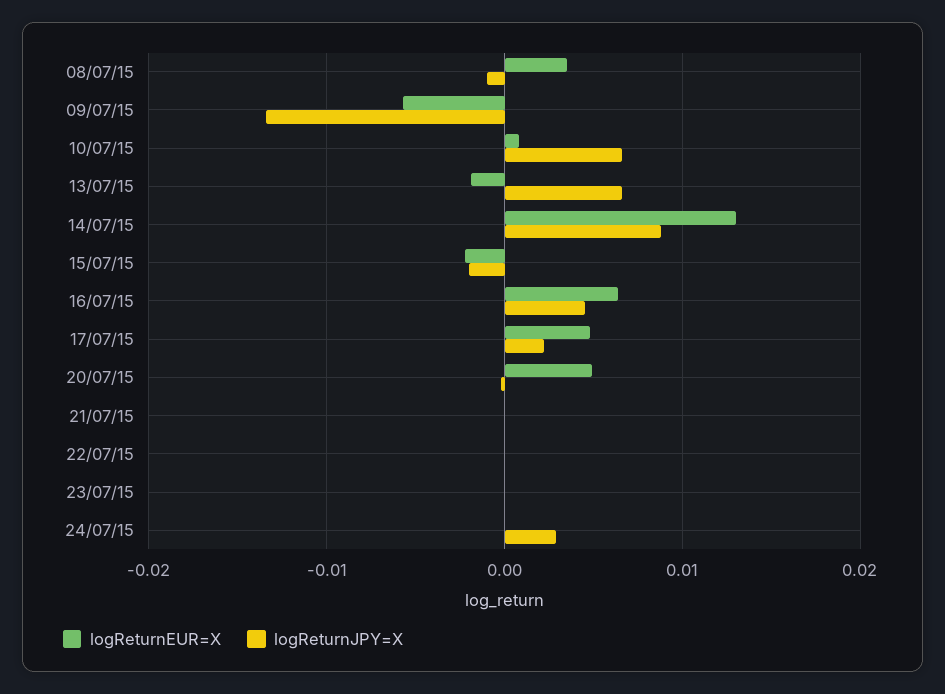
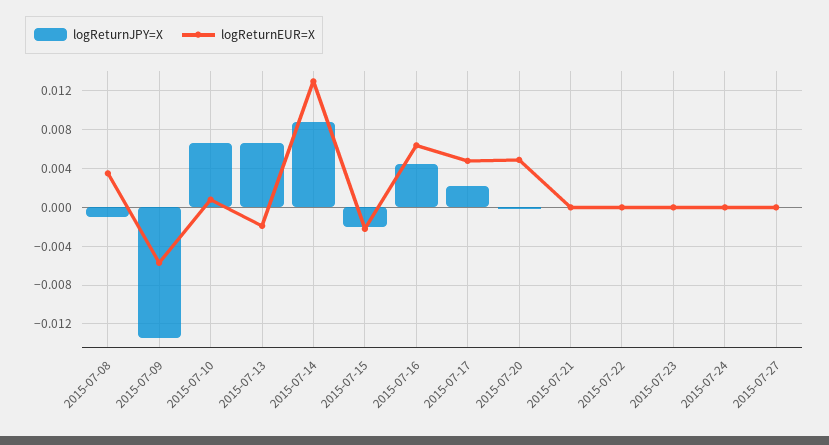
logReturnJPY=X, 24/07/15: 0.003 -> 0
logReturnJPY=X, 2015-07-27: none -> 0
logReturnEUR=X, 2015-07-27: none -> 0

